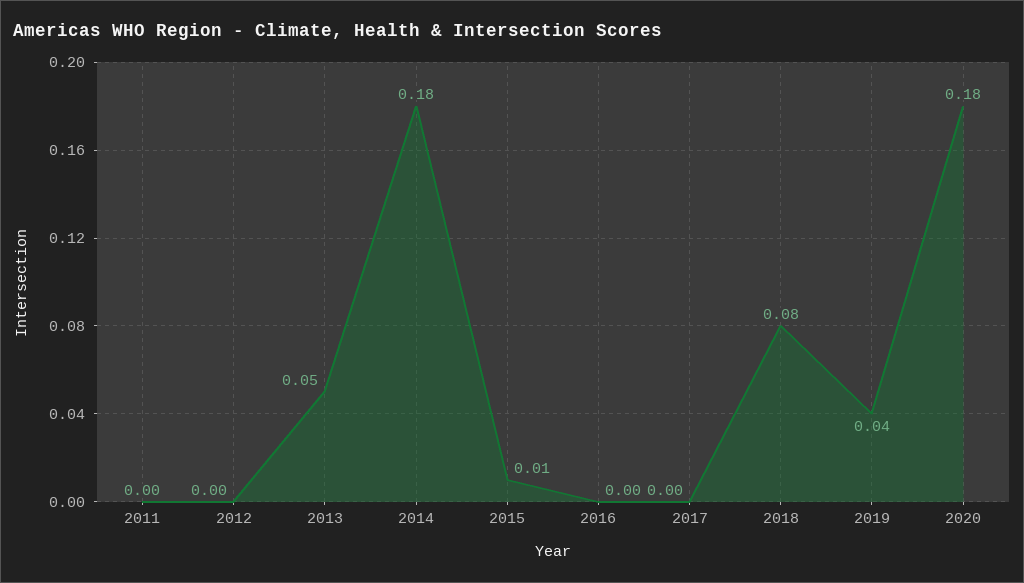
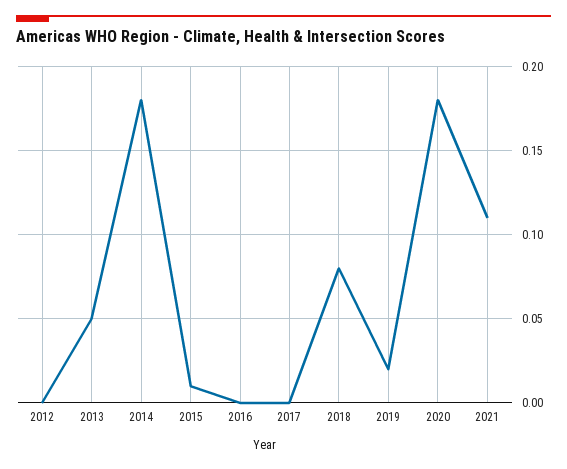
2011: 0 -> none
2019: 0.04 -> 0.02
2021: none -> 0.11

